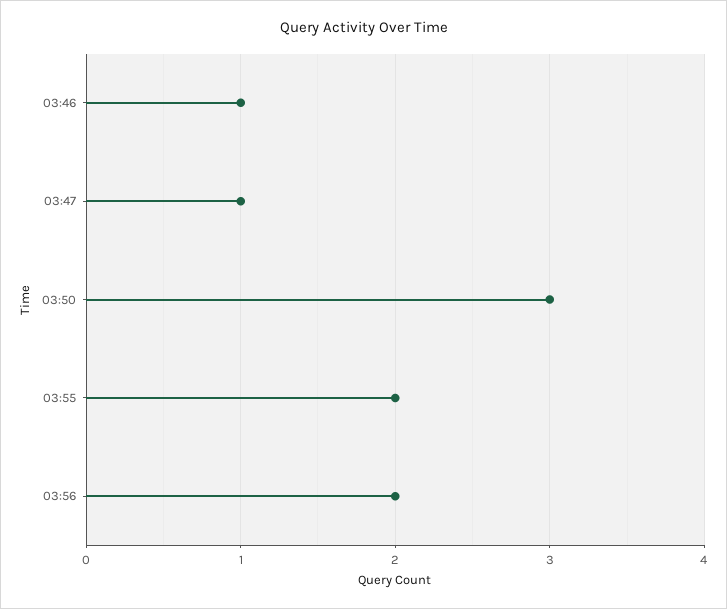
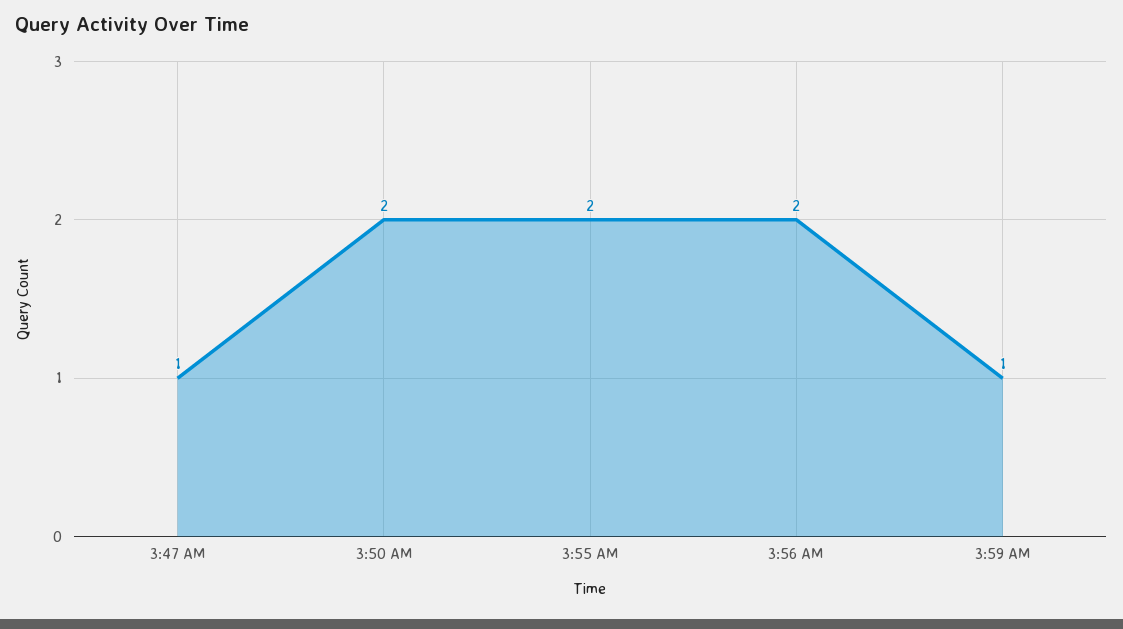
03:46: 1 -> none
03:50: 3 -> 2
3:59 AM: none -> 1

